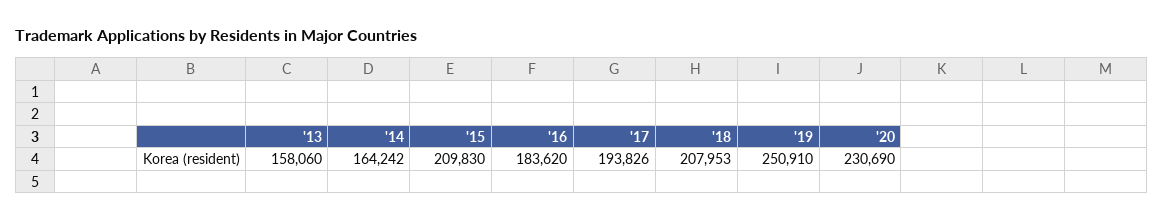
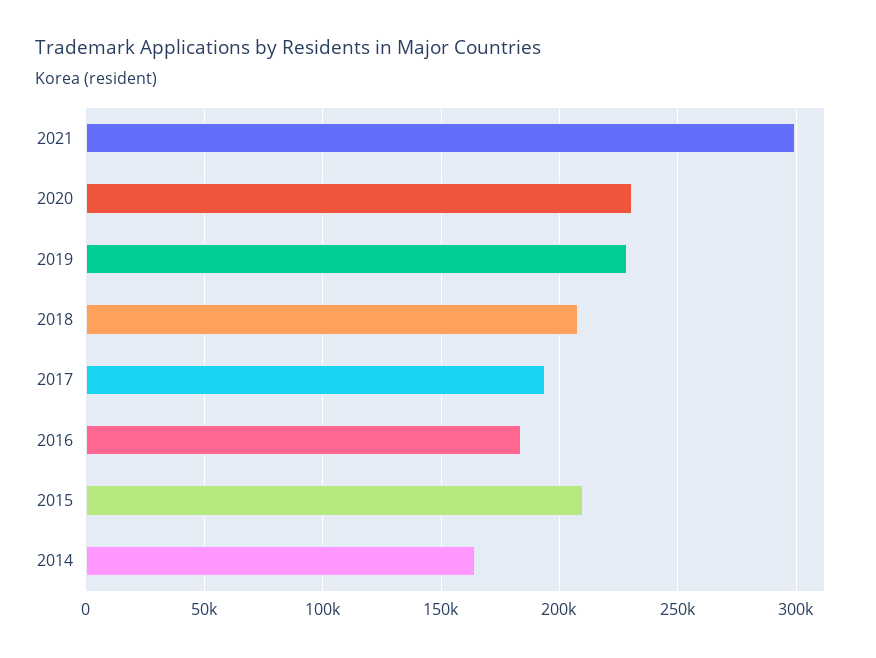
'13: 158060 -> none
'19: 250910 -> 230000
2021: none -> 300000

